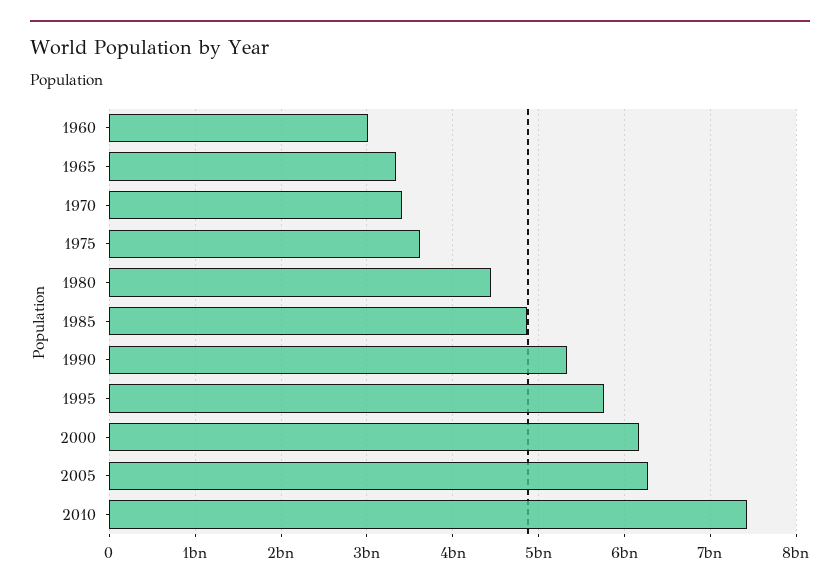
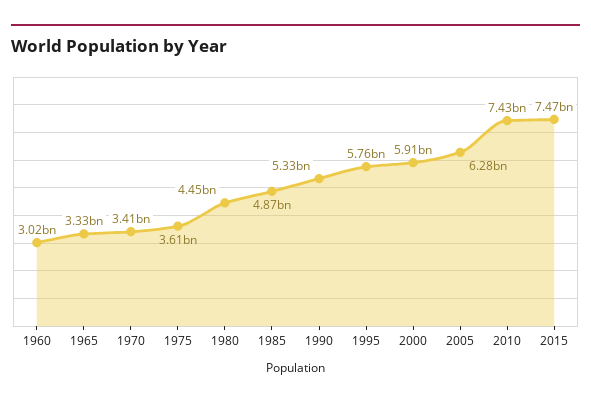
2000: 6200000000 -> 5910000000
2015: none -> 7470000000

